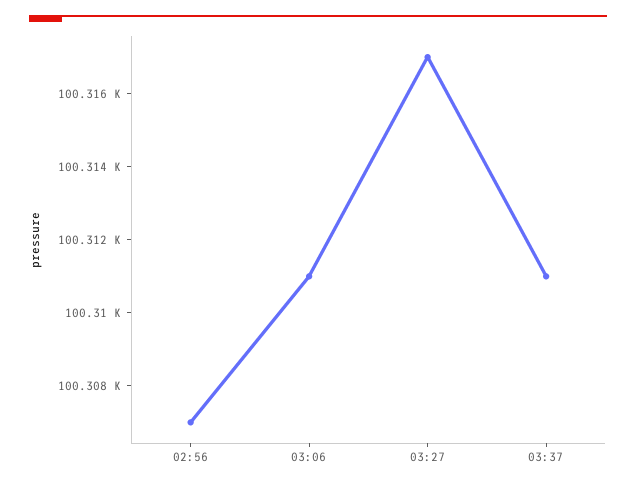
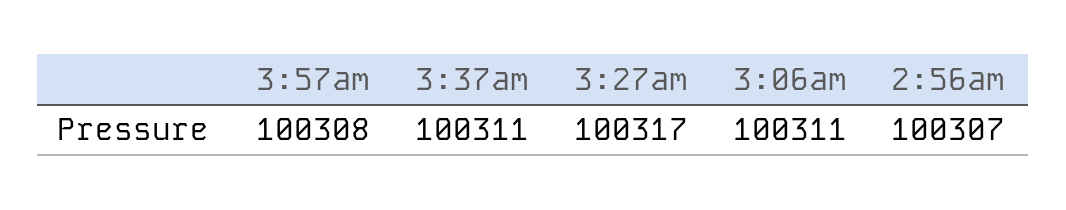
3:57am: none -> 100308

